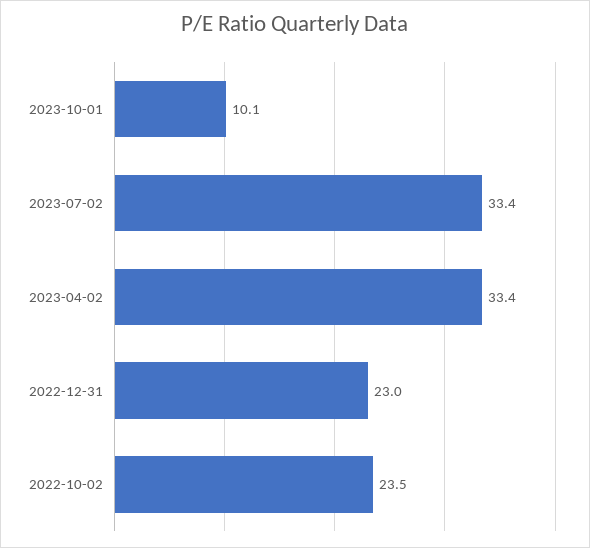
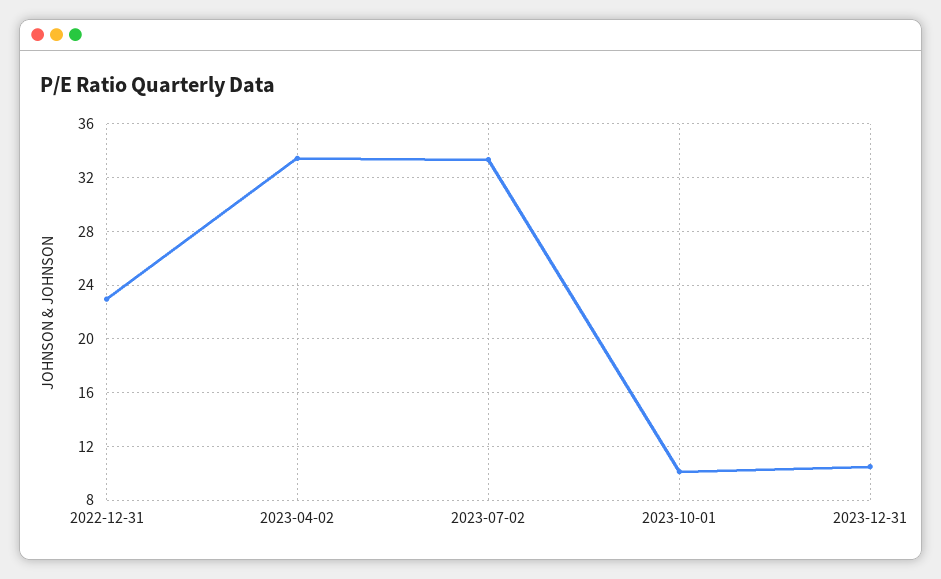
2022-10-02: 23.5 -> none
2023-12-31: none -> 10.5

